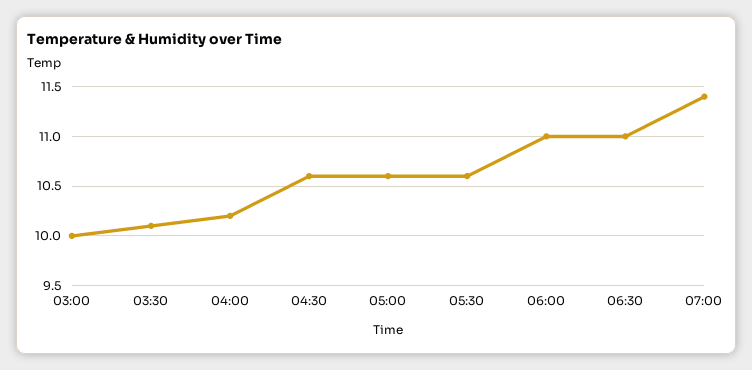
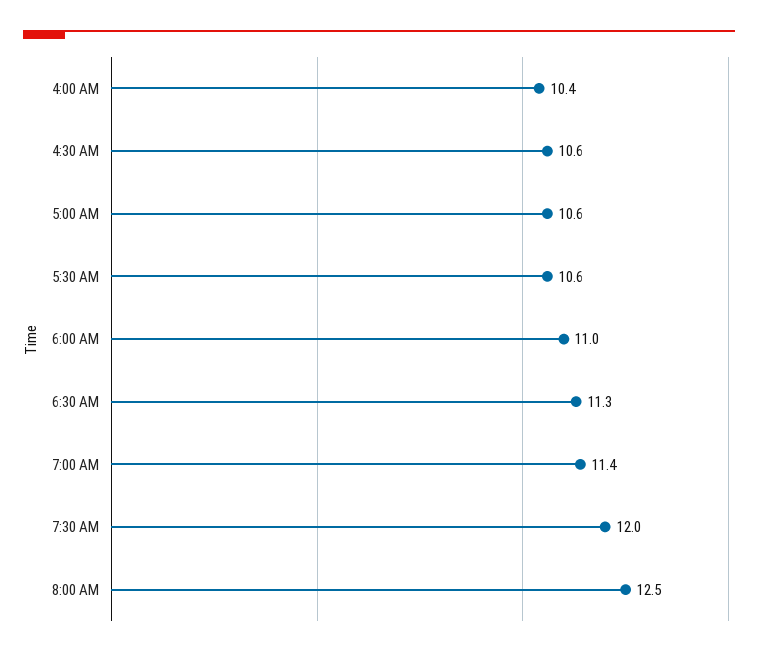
03:00: 10 -> none
03:30: 10.1 -> none
04:00: 10.2 -> 10.4
06:30: 11 -> 11.3
7:30 AM: none -> 12
8:00 AM: none -> 12.5

